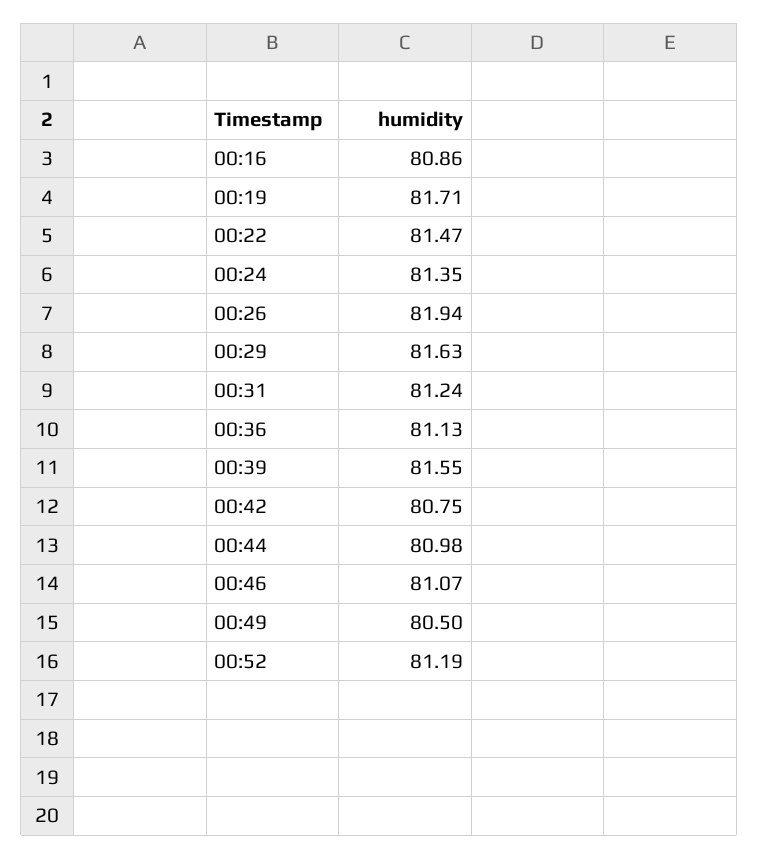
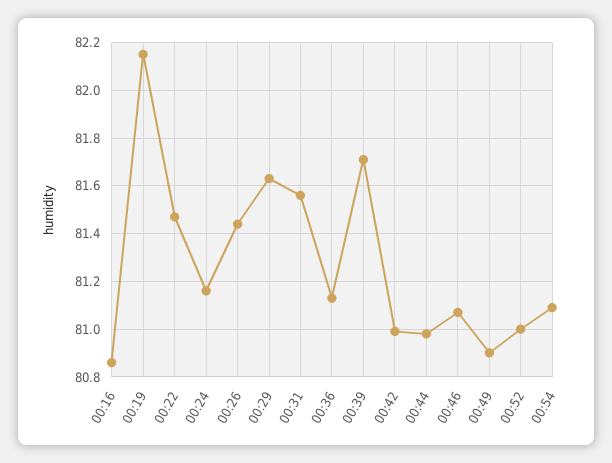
00:19: 81.71 -> 82.15
00:24: 81.35 -> 81.15
00:26: 81.94 -> 81.45
00:31: 81.24 -> 81.55
00:39: 81.55 -> 81.7
00:42: 80.75 -> 81
00:49: 80.5 -> 80.9
00:52: 81.19 -> 81
00:54: none -> 81.1

